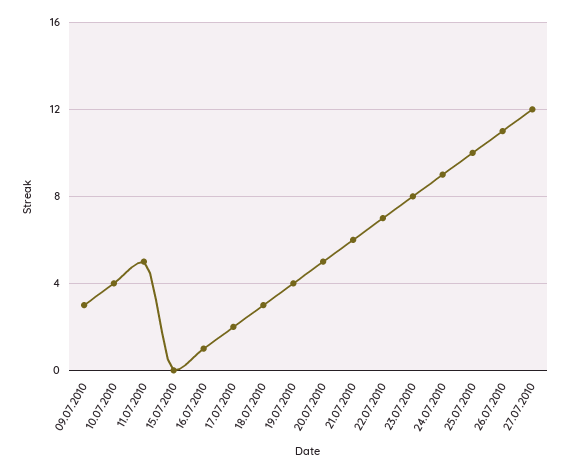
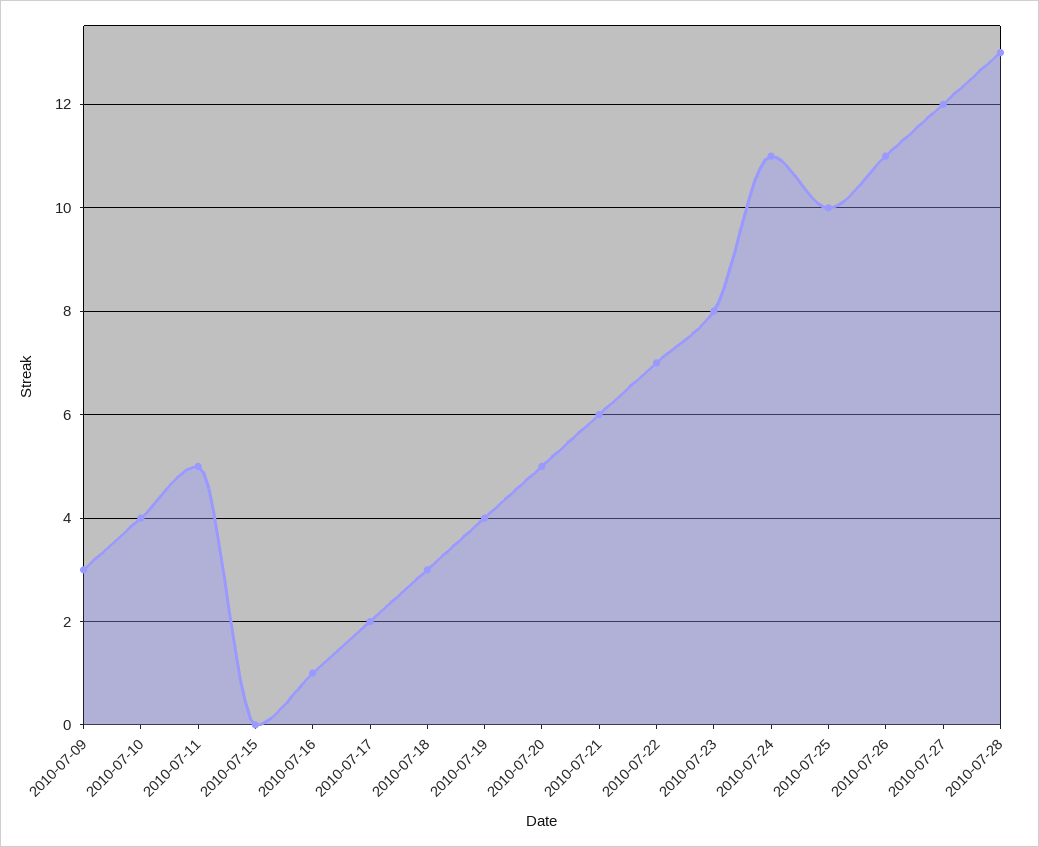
24.07.2010: 9 -> 11
2010-07-28: none -> 13

